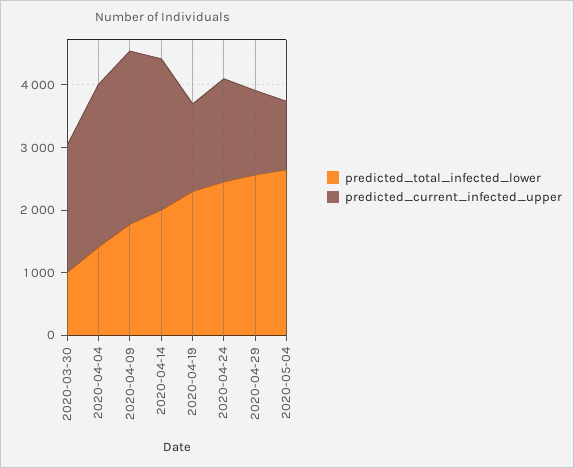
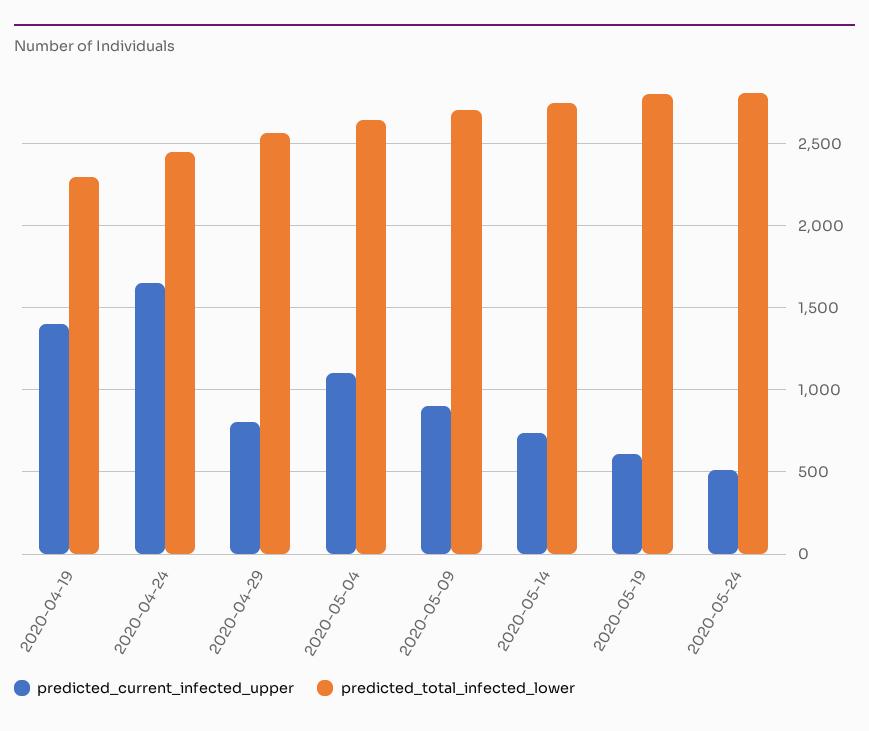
predicted_total_infected_lower, 2020-03-30: 1000 -> none
predicted_current_infected_upper, 2020-03-30: 2000 -> none
predicted_total_infected_lower, 2020-04-04: 1400 -> none
predicted_current_infected_upper, 2020-04-04: 2600 -> none
predicted_total_infected_lower, 2020-04-09: 1800 -> none
predicted_current_infected_upper, 2020-04-09: 2800 -> none
predicted_total_infected_lower, 2020-04-14: 2000 -> none
predicted_current_infected_upper, 2020-04-14: 2400 -> none
predicted_current_infected_upper, 2020-04-29: 1400 -> 800
predicted_current_infected_upper, 2020-05-09: none -> 900
predicted_total_infected_lower, 2020-05-09: none -> 2700
predicted_current_infected_upper, 2020-05-14: none -> 750
predicted_total_infected_lower, 2020-05-14: none -> 2750
predicted_current_infected_upper, 2020-05-19: none -> 600
predicted_total_infected_lower, 2020-05-19: none -> 2800
predicted_current_infected_upper, 2020-05-24: none -> 500
predicted_total_infected_lower, 2020-05-24: none -> 2800

